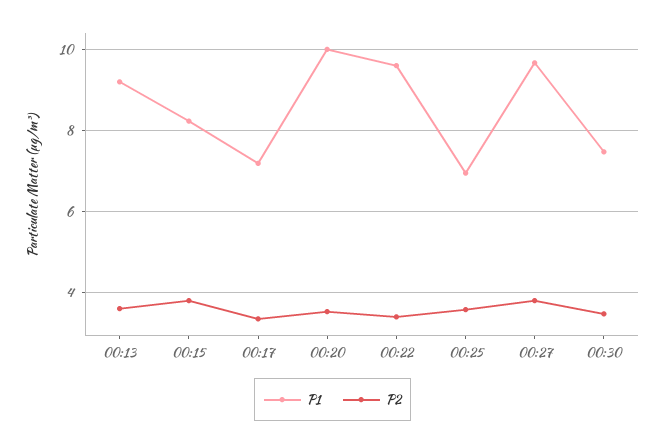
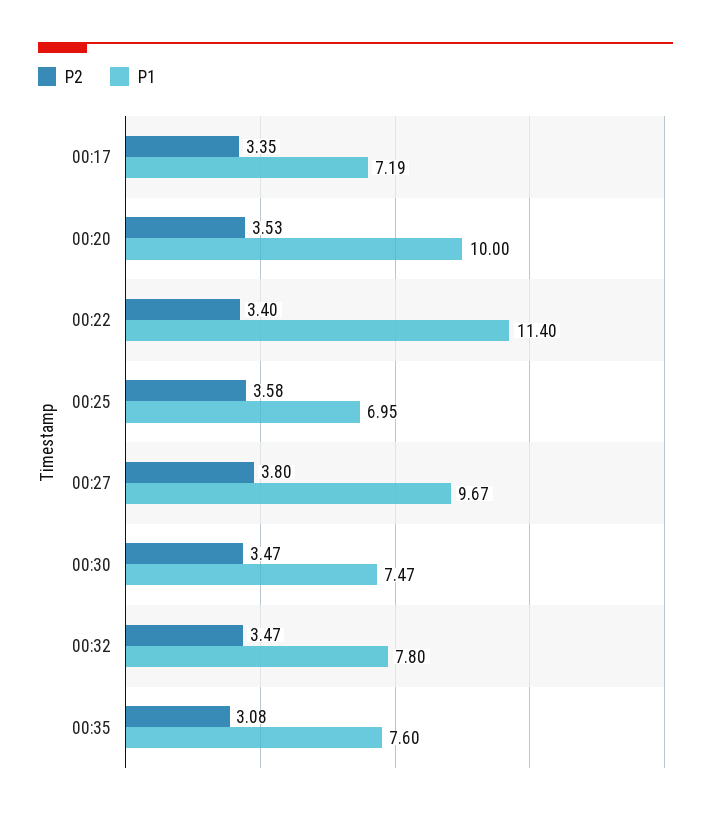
P1, 00:13: 9.2 -> none
P2, 00:13: 3.6 -> none
P1, 00:15: 8.2 -> none
P2, 00:15: 3.8 -> none
P1, 00:22: 9.6 -> 11.4
P2, 00:32: none -> 3.47
P1, 00:32: none -> 7.8
P2, 00:35: none -> 3.08
P1, 00:35: none -> 7.6

